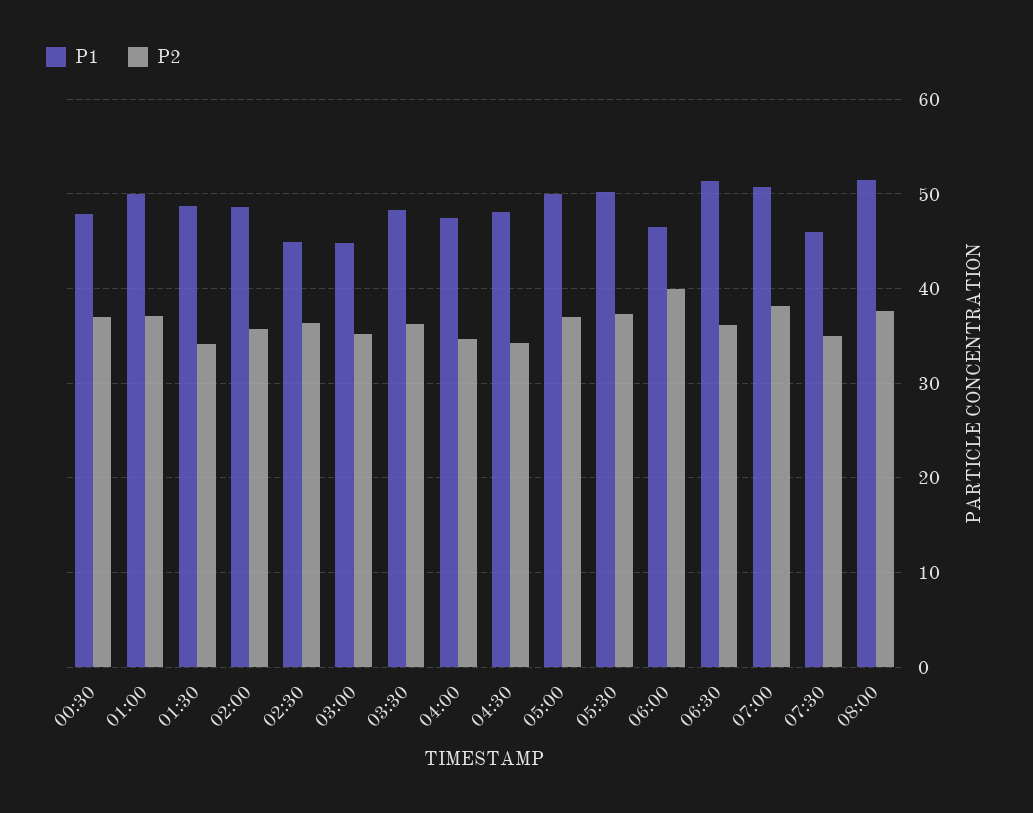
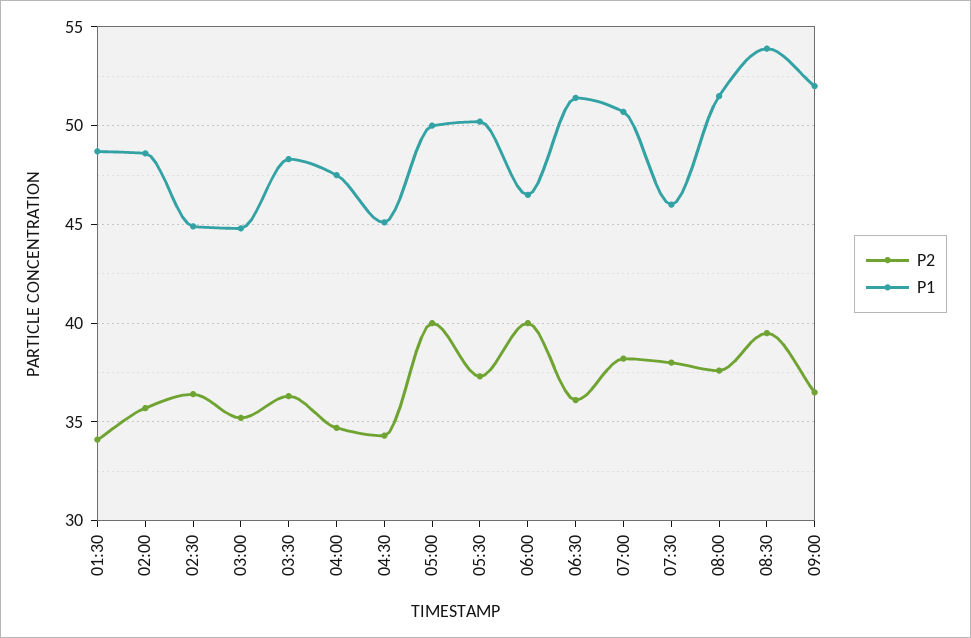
P1, 00:30: 48 -> none
P2, 00:30: 37 -> none
P1, 01:00: 50 -> none
P2, 01:00: 37 -> none
P1, 04:30: 48 -> 45
P2, 05:00: 37 -> 40
P2, 07:30: 35 -> 38
P2, 08:30: none -> 39.5
P1, 08:30: none -> 54
P2, 09:00: none -> 36.5
P1, 09:00: none -> 52

